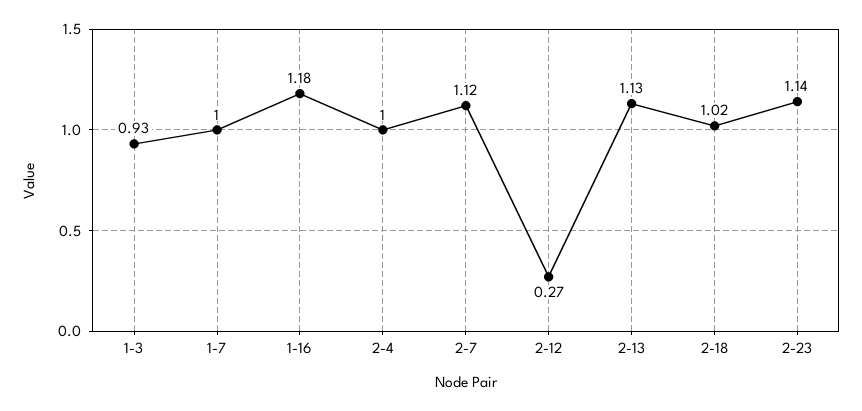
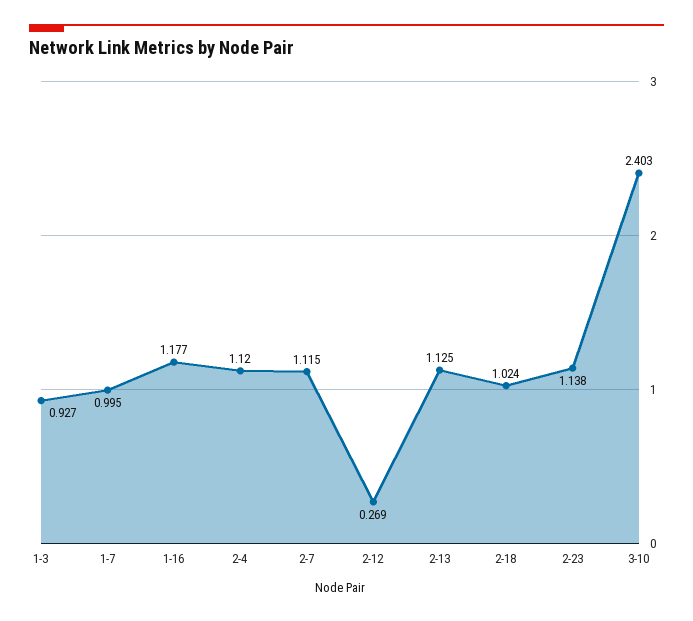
2-4: 1 -> 1.12
3-10: none -> 2.403

